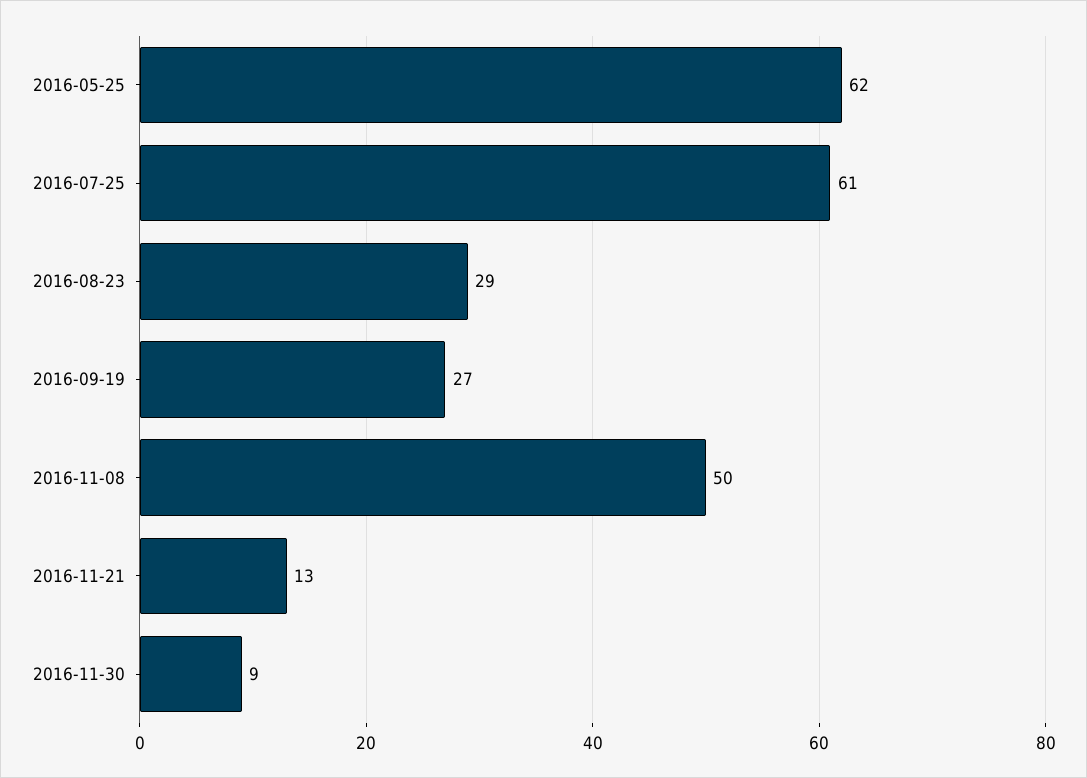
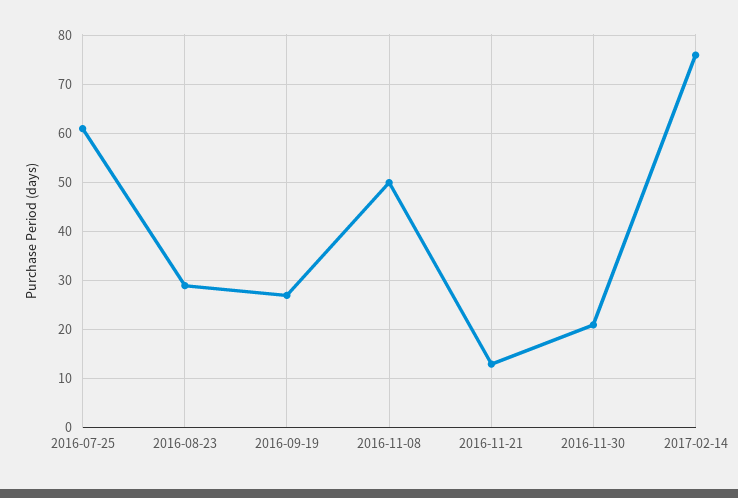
2016-05-25: 62 -> none
2016-11-30: 9 -> 20
2017-02-14: none -> 75

